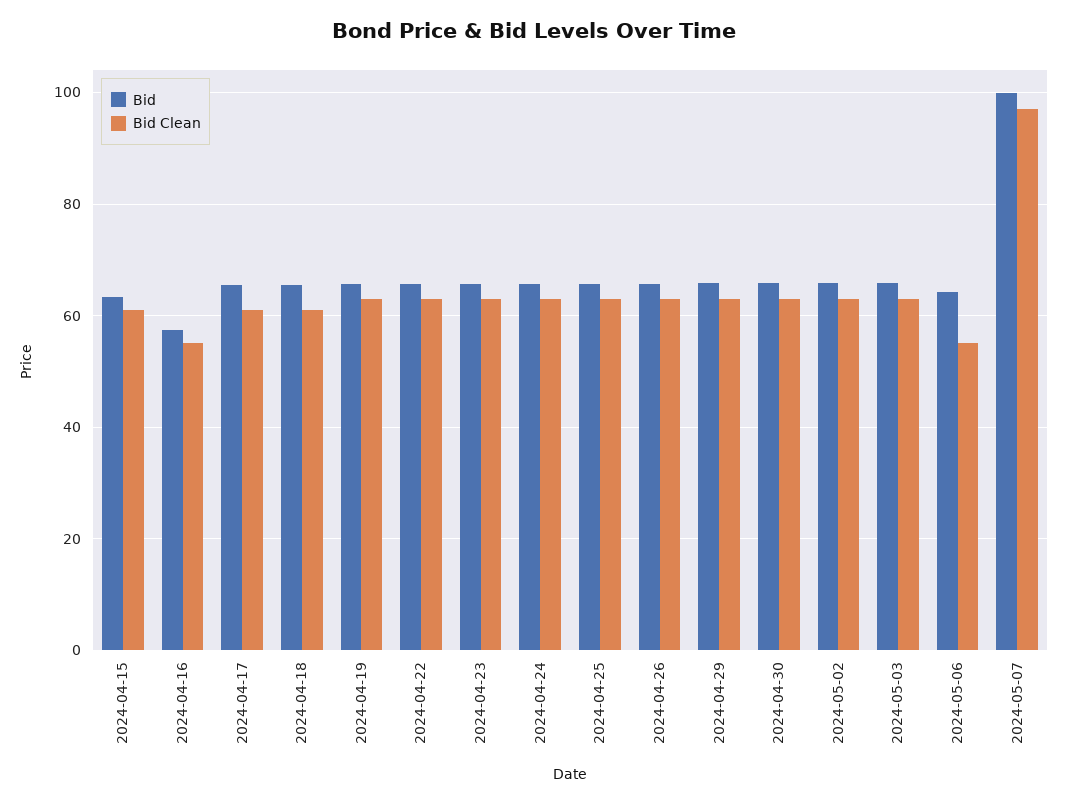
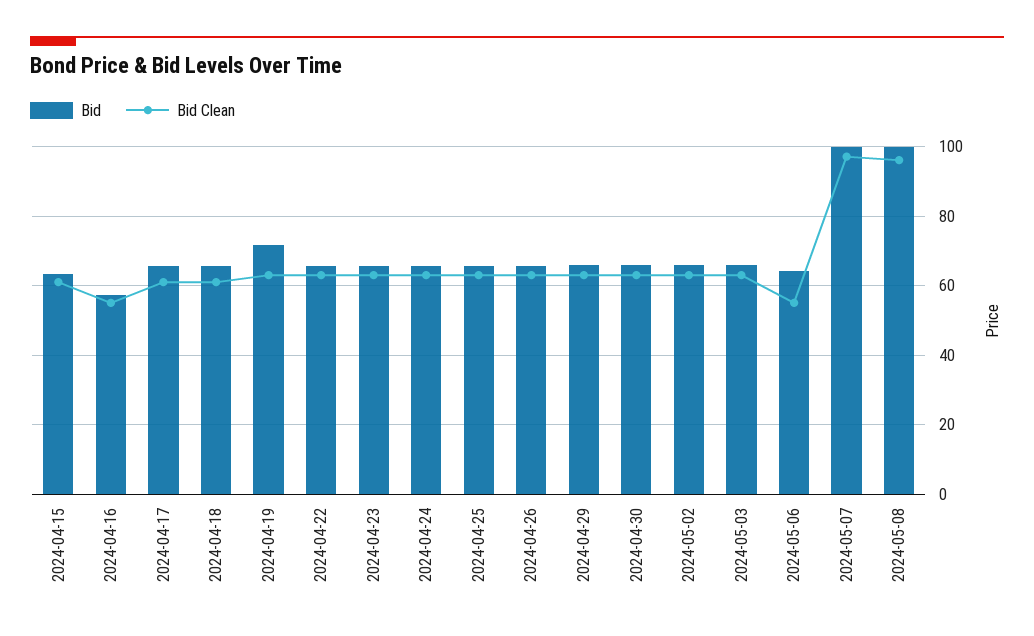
Bid, 2024-04-19: 66 -> 72
Bid, 2024-05-08: none -> 100
Bid Clean, 2024-05-08: none -> 96

